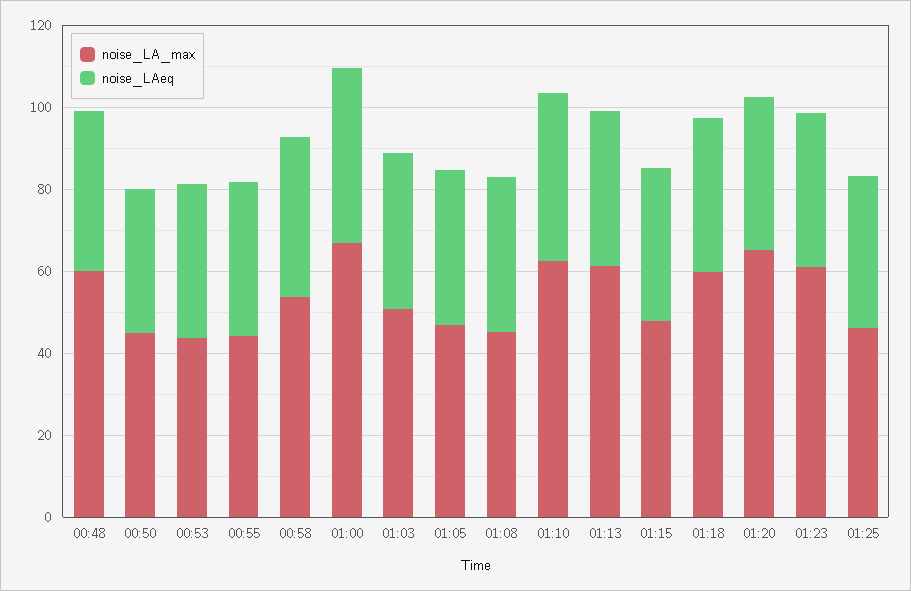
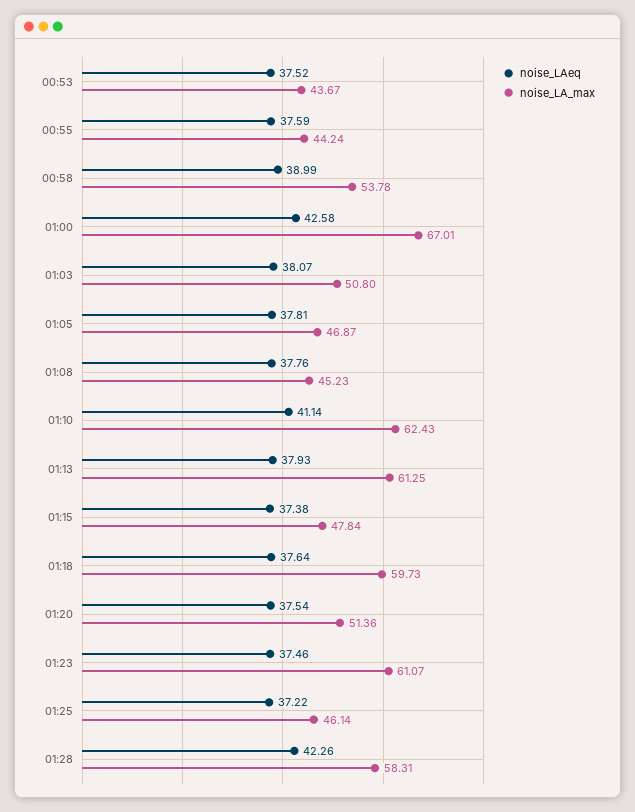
noise_LA_max, 00:48: 60 -> none
noise_LAeq, 00:48: 40 -> none
noise_LA_max, 00:50: 45 -> none
noise_LAeq, 00:50: 35 -> none
noise_LA_max, 01:20: 65 -> 51.36
noise_LAeq, 01:28: none -> 42.26
noise_LA_max, 01:28: none -> 58.31

